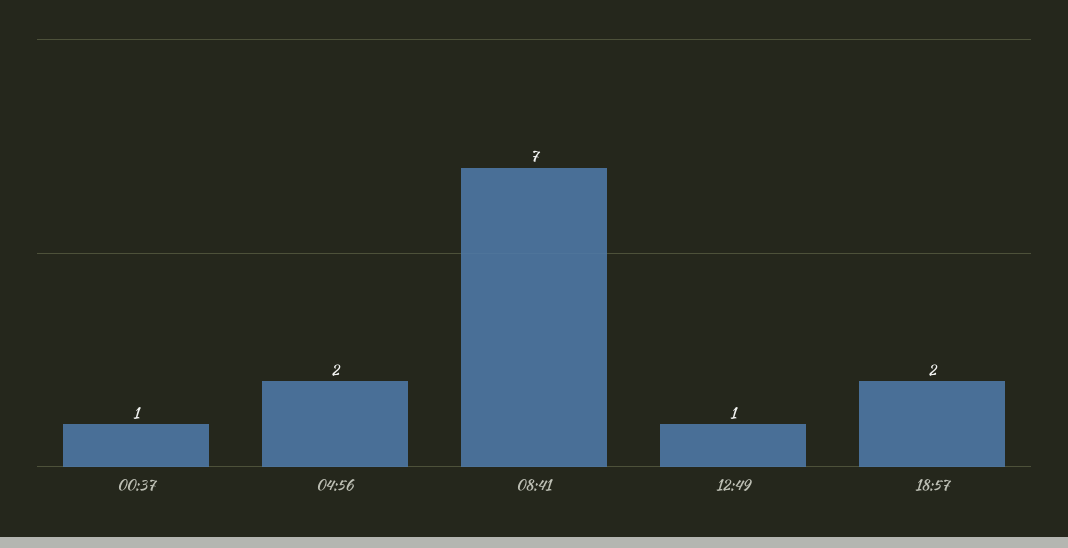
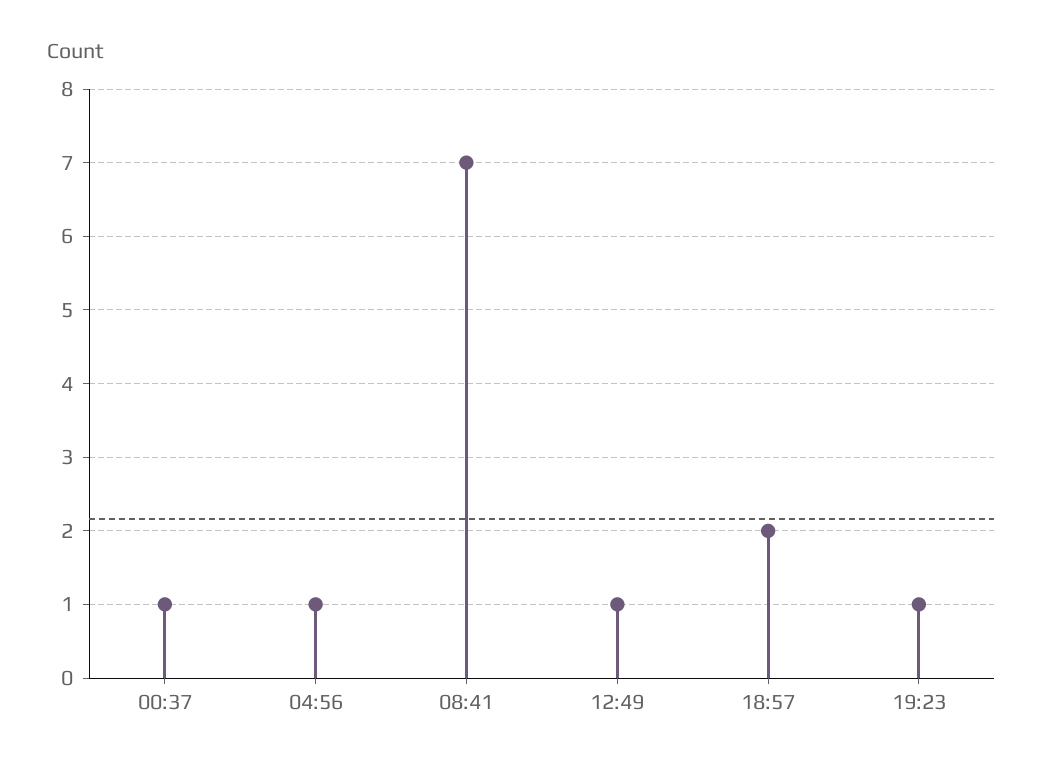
04:56: 2 -> 1
19:23: none -> 1

